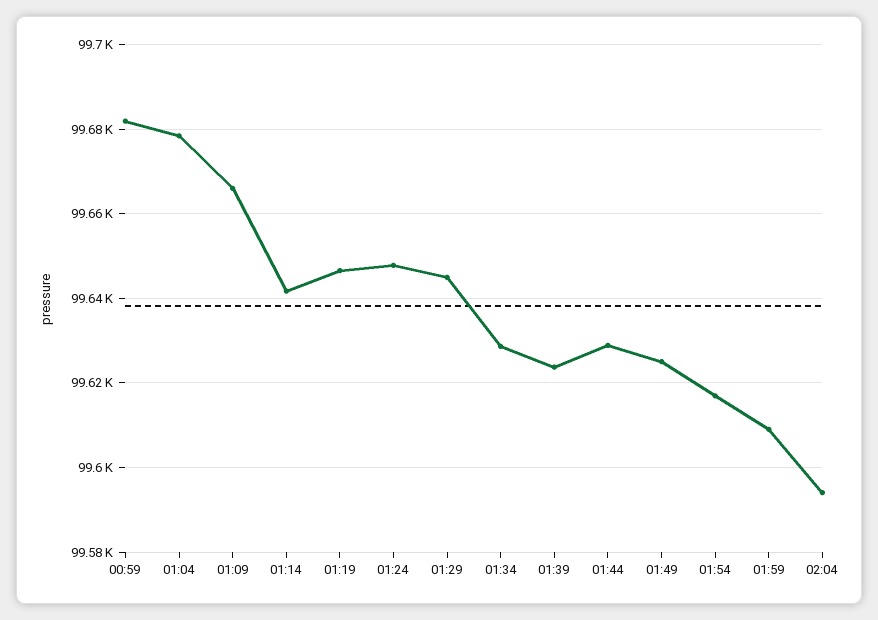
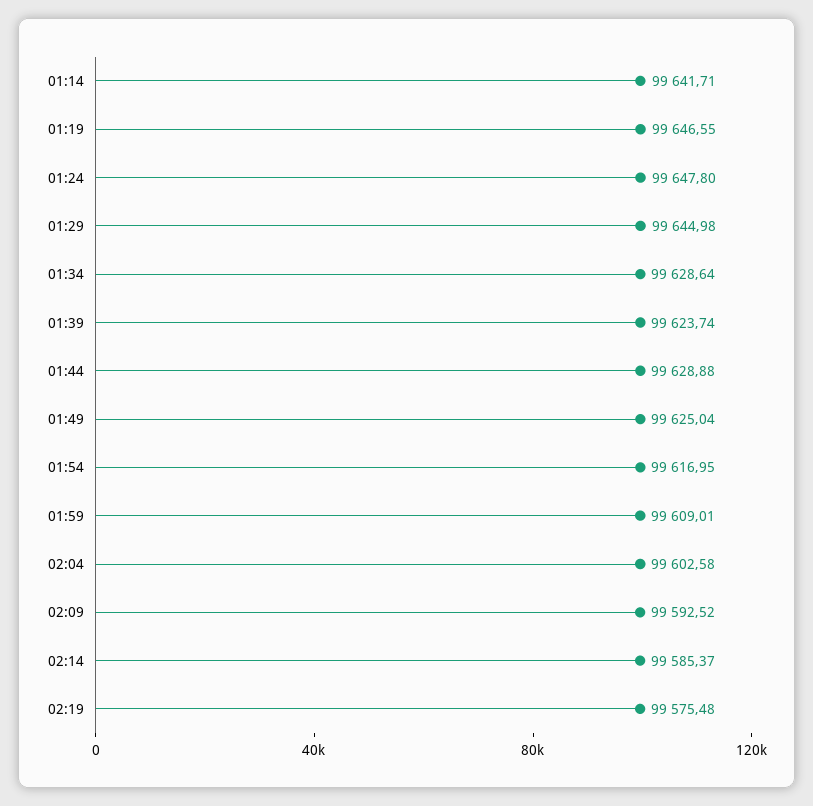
00:59: 99682 -> none
01:04: 99678 -> none
01:09: 99666 -> none
02:04: 99594 -> 99602.58
02:09: none -> 99592.52
02:14: none -> 99585.37
02:19: none -> 99575.48

